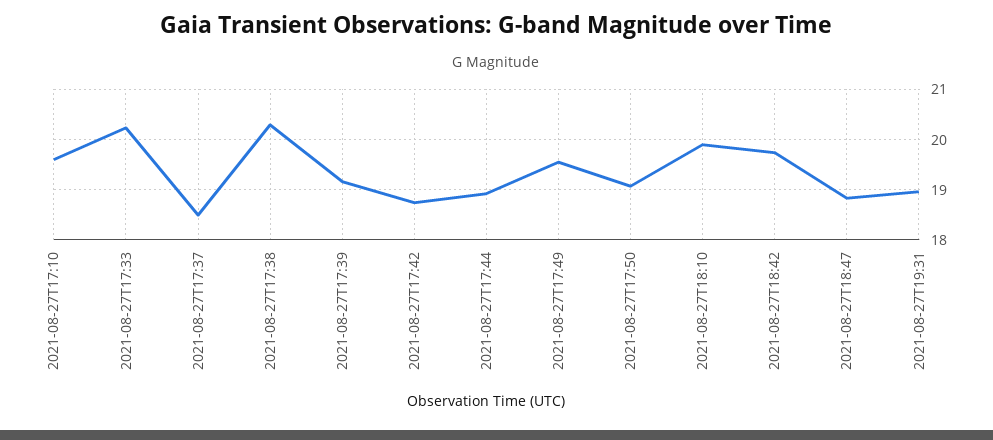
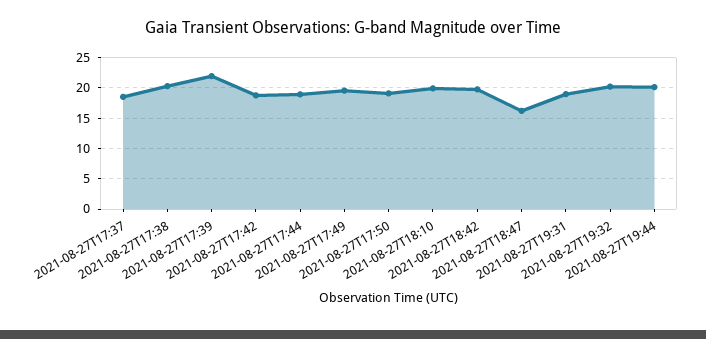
2021-08-27T17:10: 19.6 -> none
2021-08-27T17:33: 20.2 -> none
2021-08-27T17:39: 19.2 -> 22
2021-08-27T18:47: 18.8 -> 16
2021-08-27T19:32: none -> 20
2021-08-27T19:44: none -> 20

